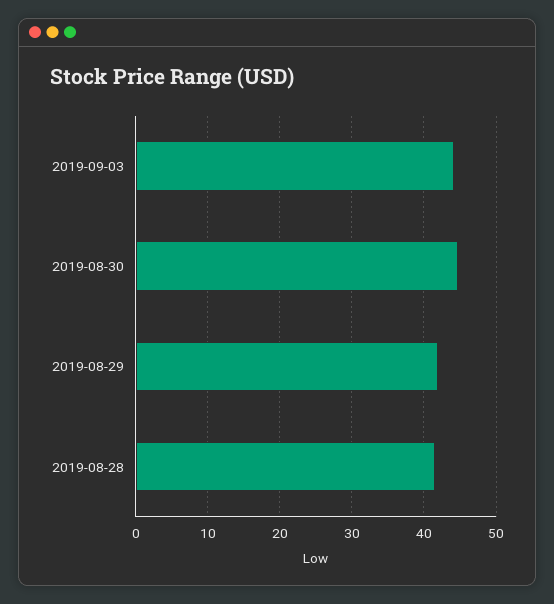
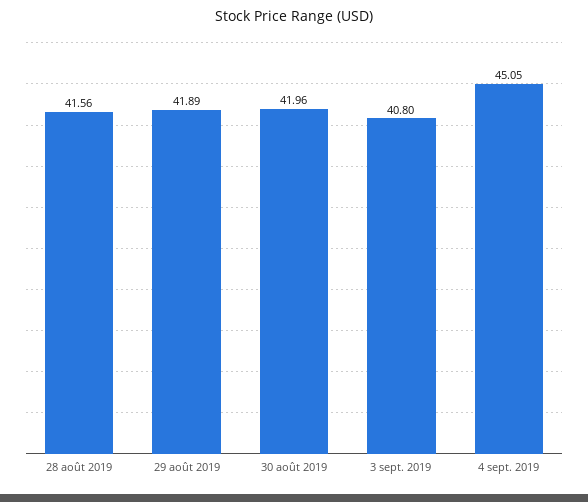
2019-09-03: 44 -> 40.8
2019-08-30: 45 -> 41.96
4 sept. 2019: none -> 45.05

